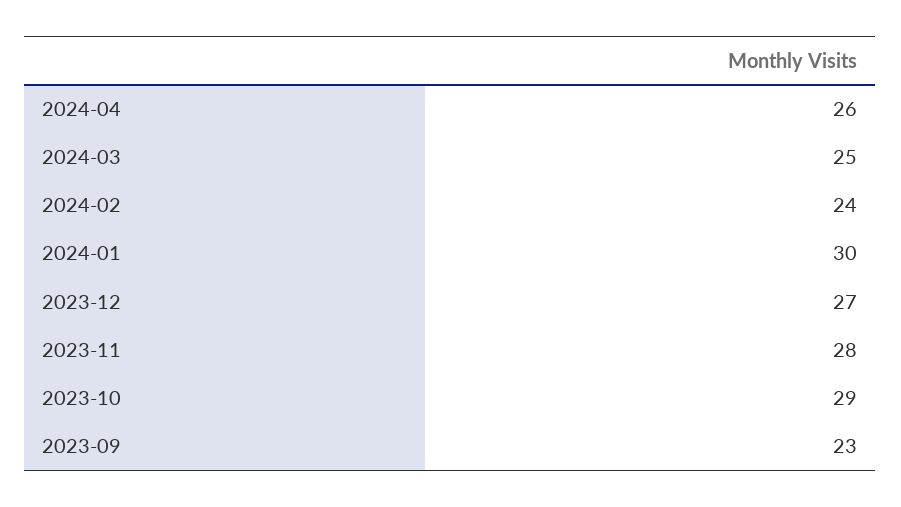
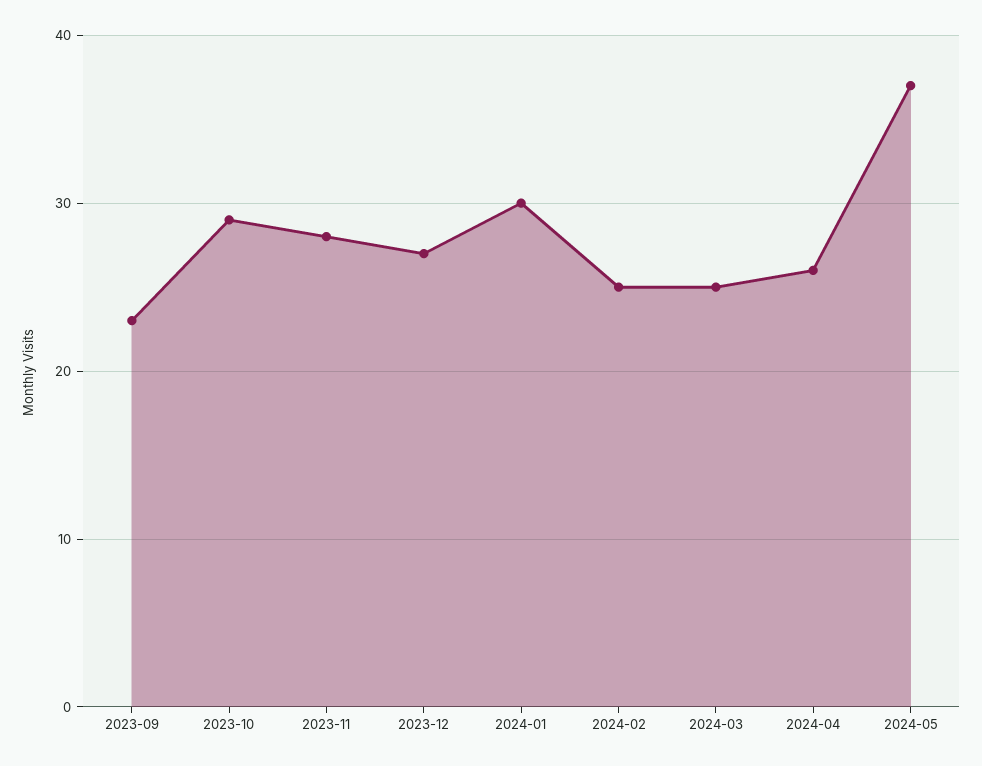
2024-02: 24 -> 25
2024-05: none -> 37

